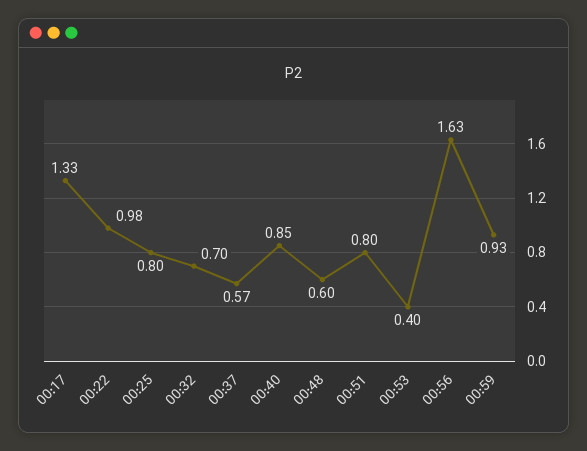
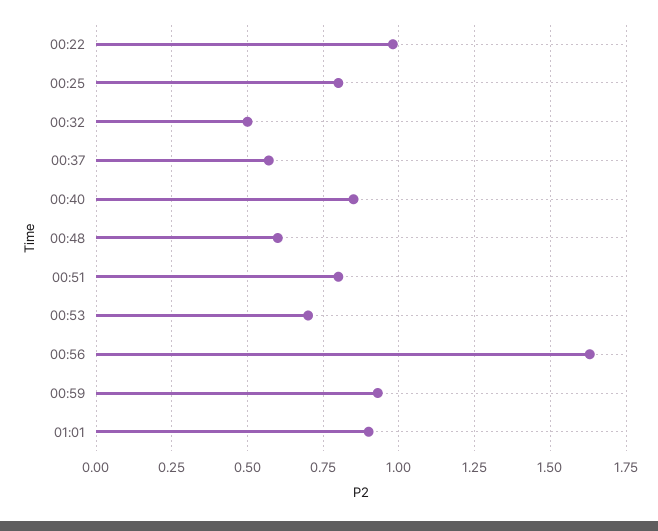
00:17: 1.33 -> none
00:32: 0.7 -> 0.5
00:53: 0.4 -> 0.7
01:01: none -> 0.9

